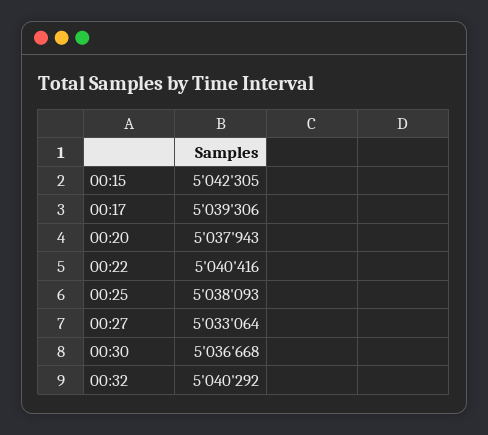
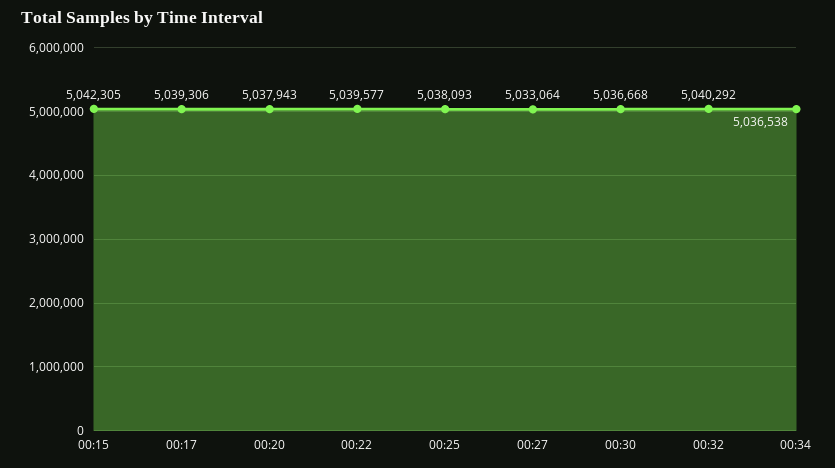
00:22: 5040416 -> 5039577
00:34: none -> 5036538

